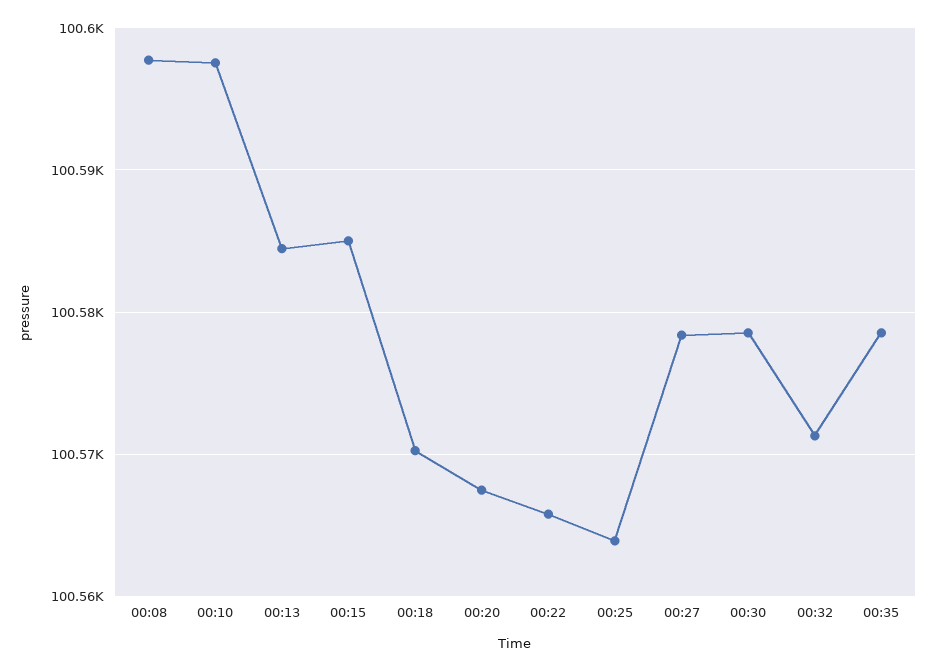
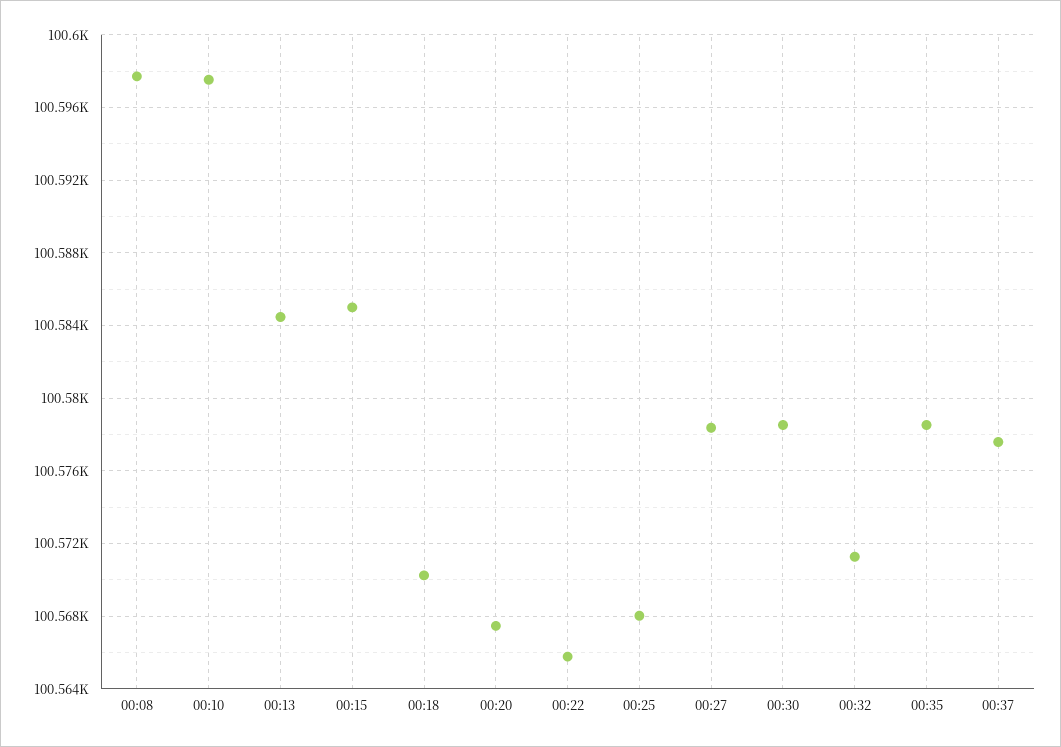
00:25: 100564 -> 100568
00:37: none -> 100577.5

